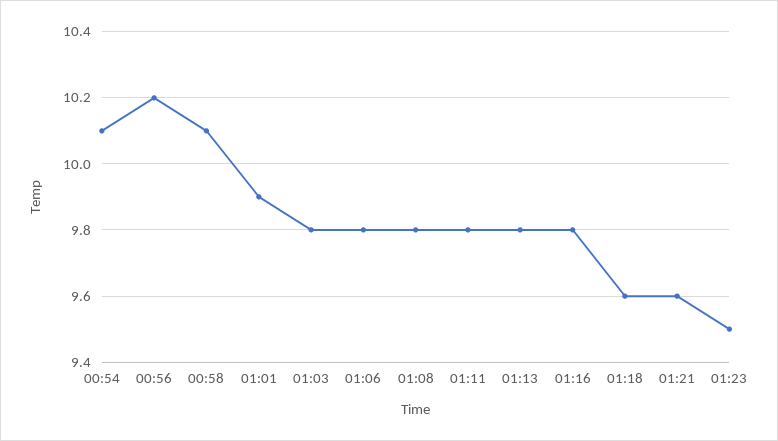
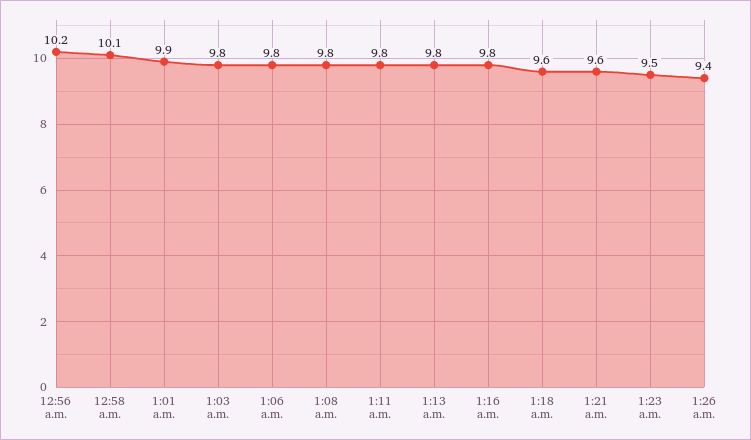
00:54: 10.1 -> none
1:26 a.m.: none -> 9.4

